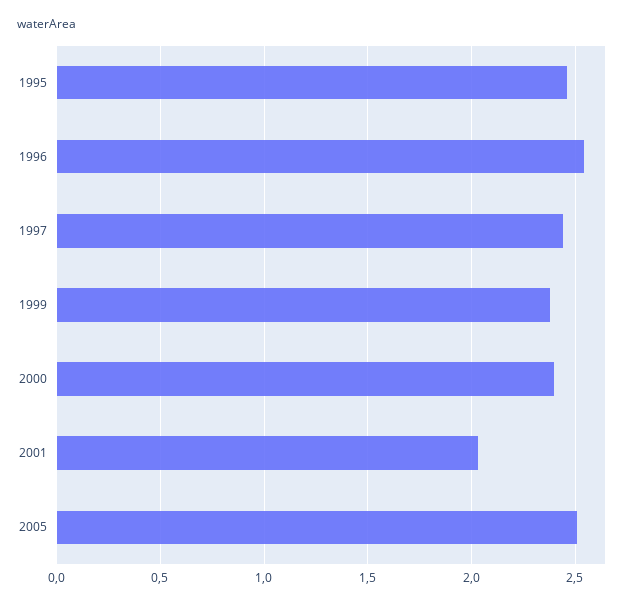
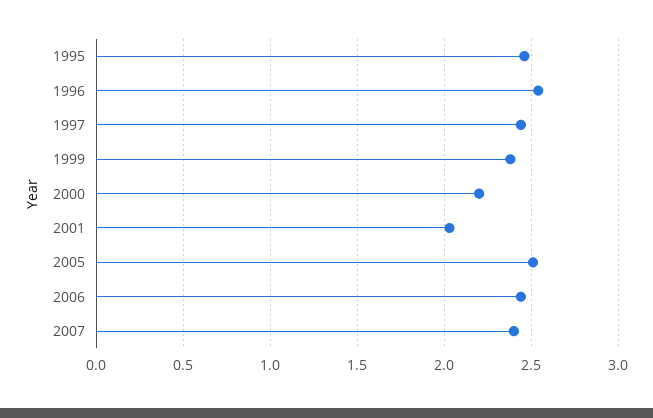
2000: 2.4 -> 2.2
2006: none -> 2.45
2007: none -> 2.4

